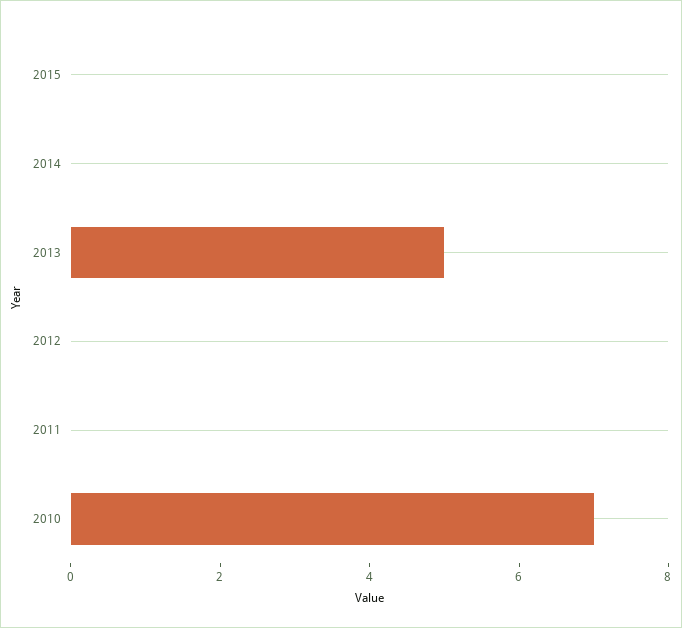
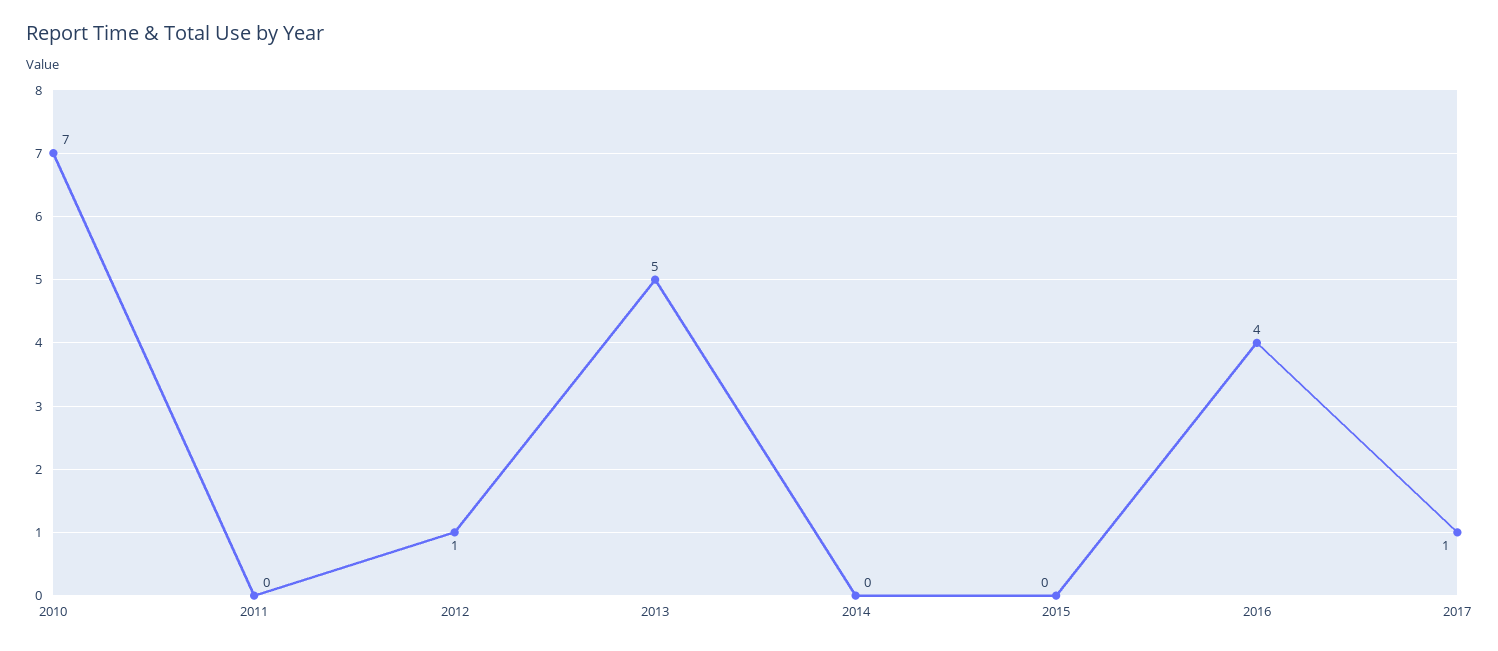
2012: 0 -> 1
2016: none -> 4
2017: none -> 1

